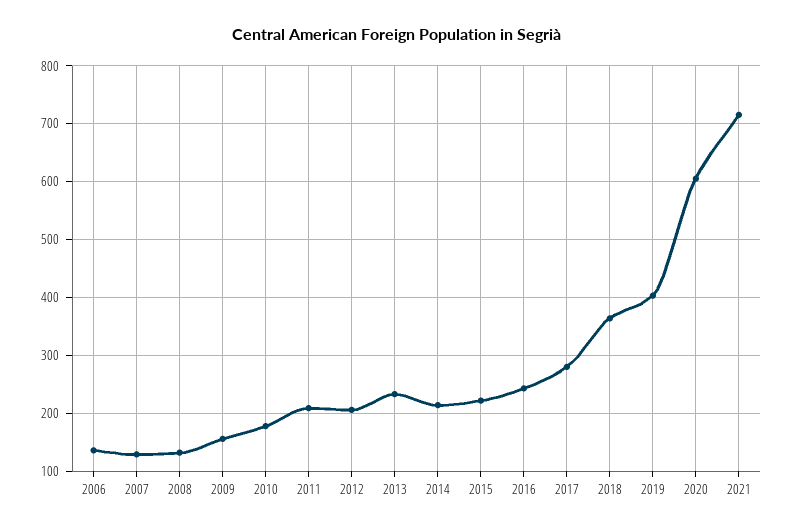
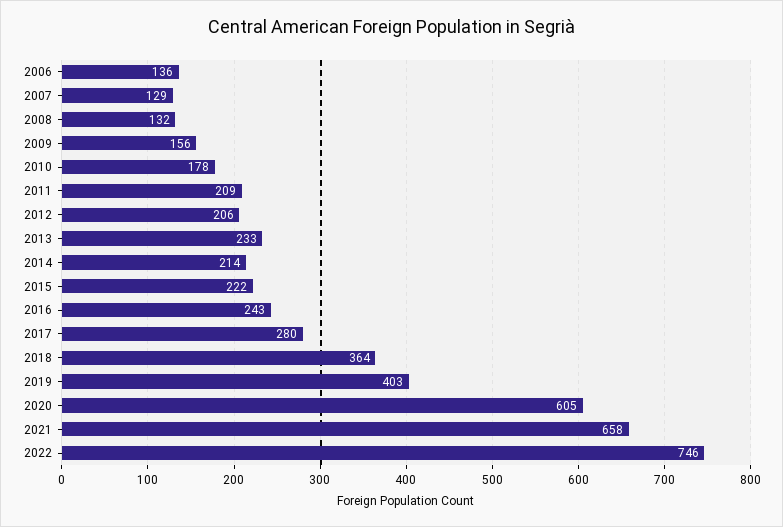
2021: 720 -> 658
2022: none -> 746

